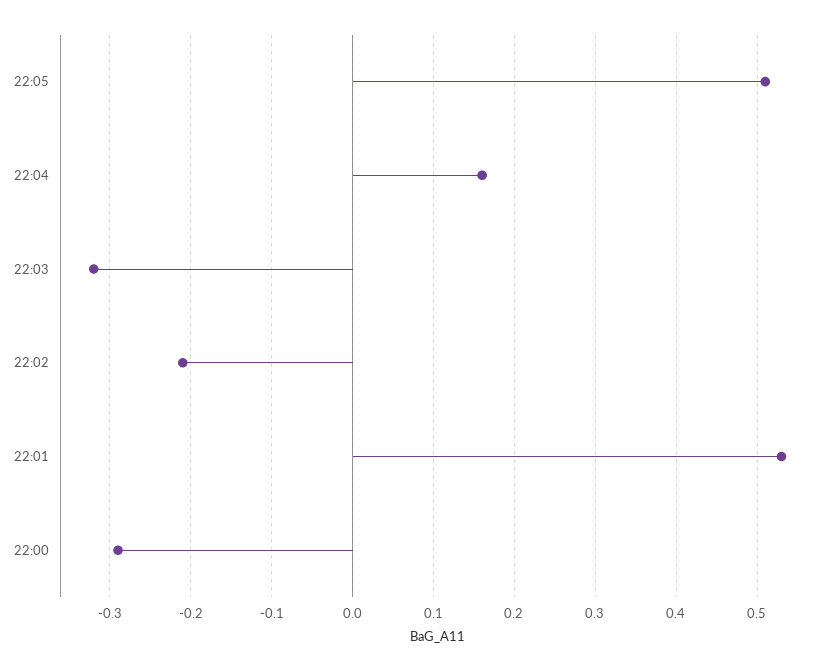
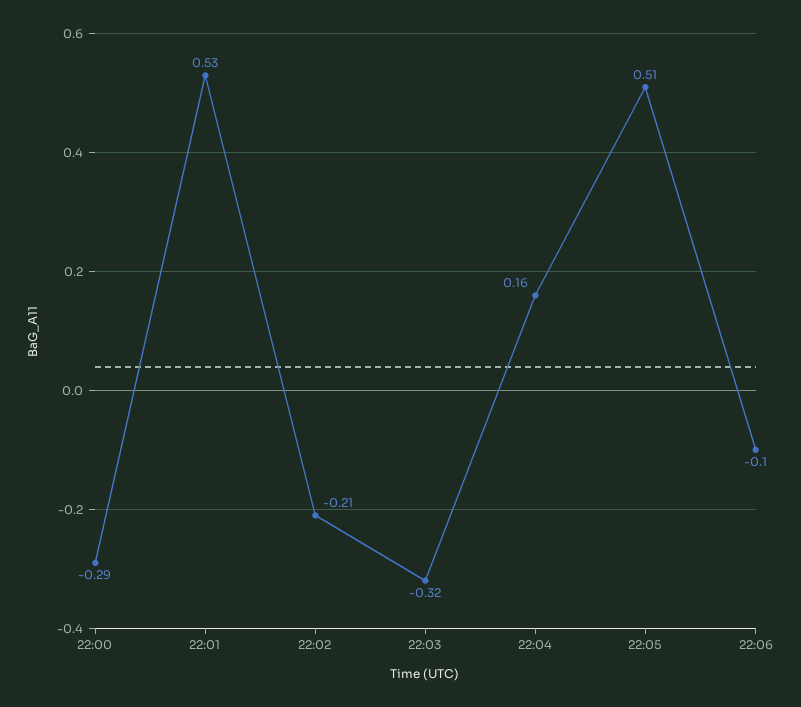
22:06: none -> -0.1

